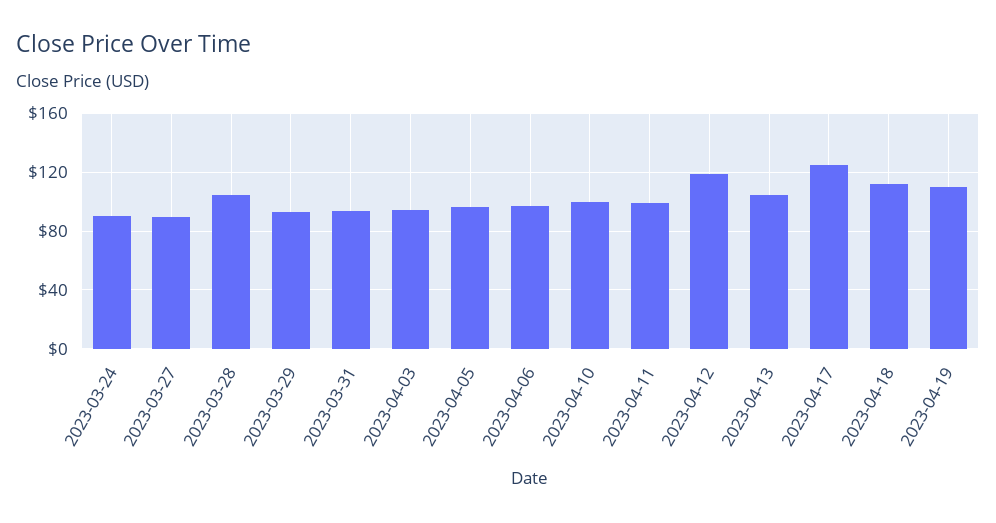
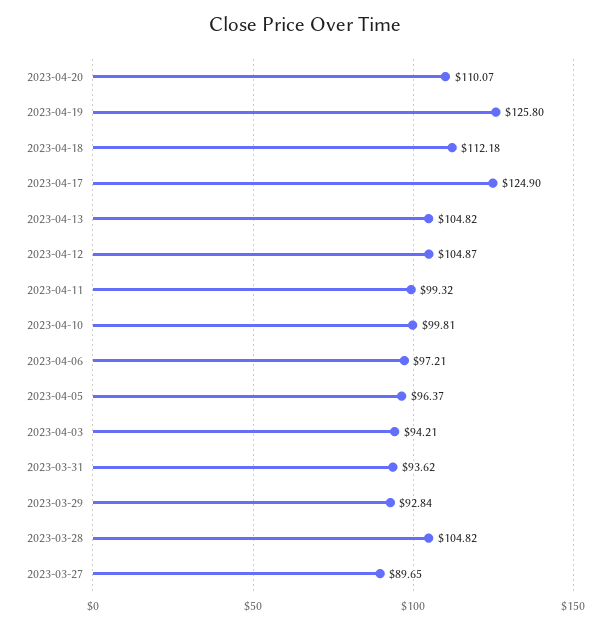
2023-03-24: 90 -> none
2023-04-12: 120 -> 104.87
2023-04-19: 110 -> 125.8
2023-04-20: none -> 110.07

